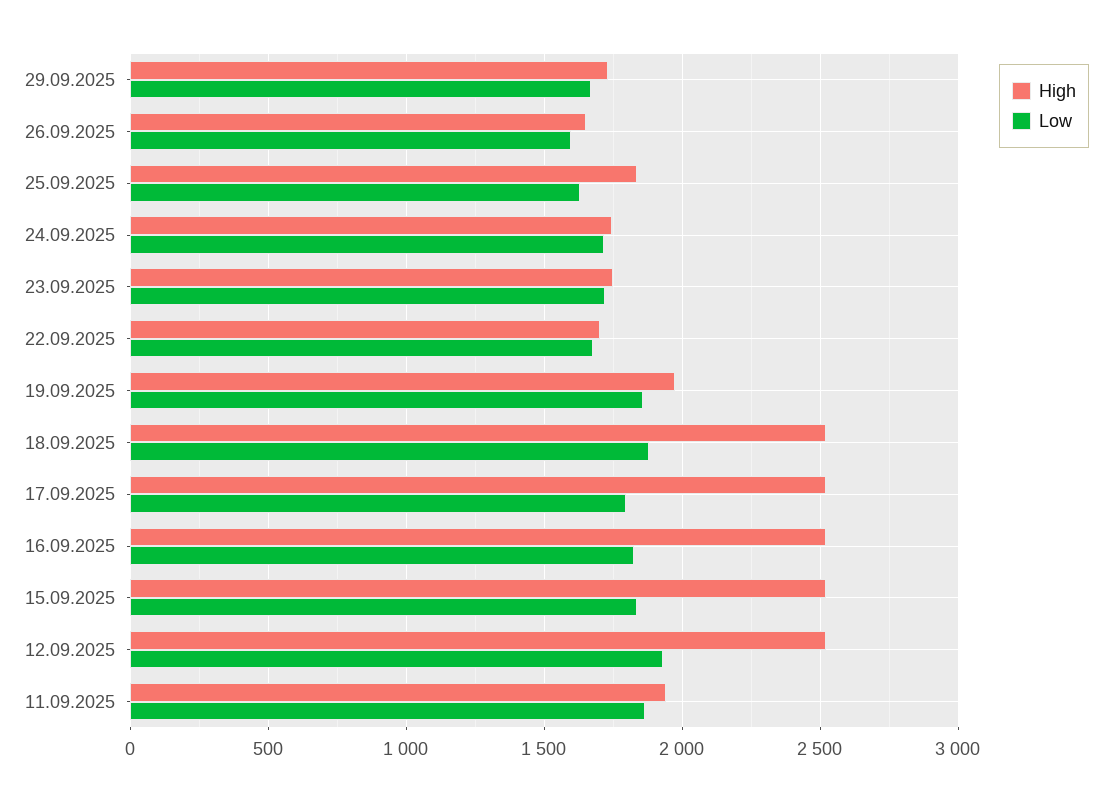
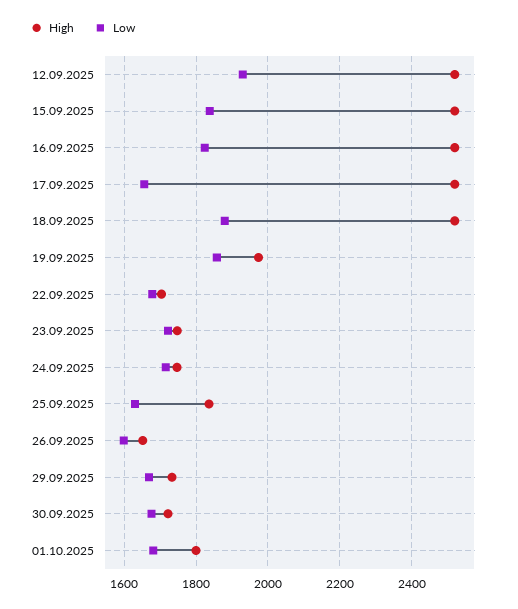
Low, 17.09.2025: 1800 -> 1660
High, 11.09.2025: 1950 -> none
Low, 11.09.2025: 1850 -> none
High, 30.09.2025: none -> 1720
Low, 30.09.2025: none -> 1680
High, 01.10.2025: none -> 1800
Low, 01.10.2025: none -> 1680

